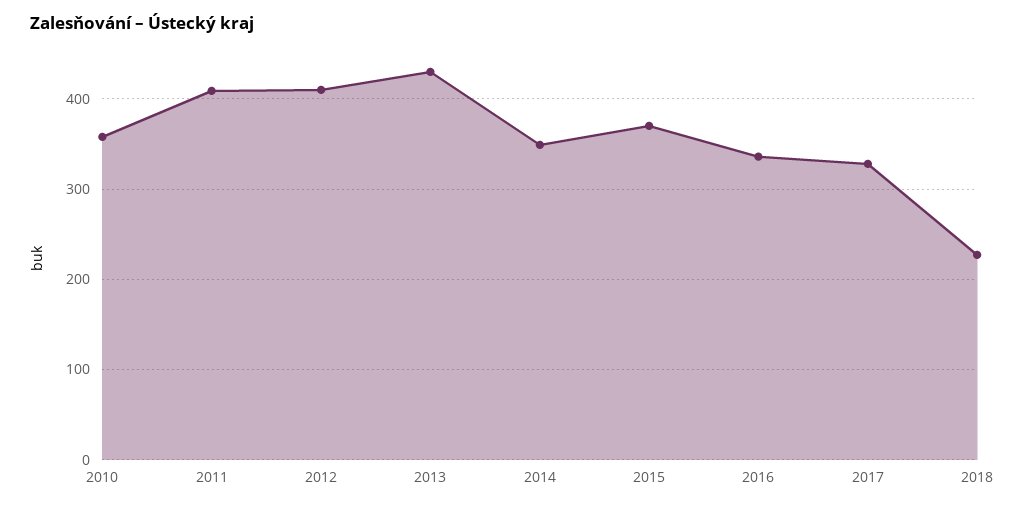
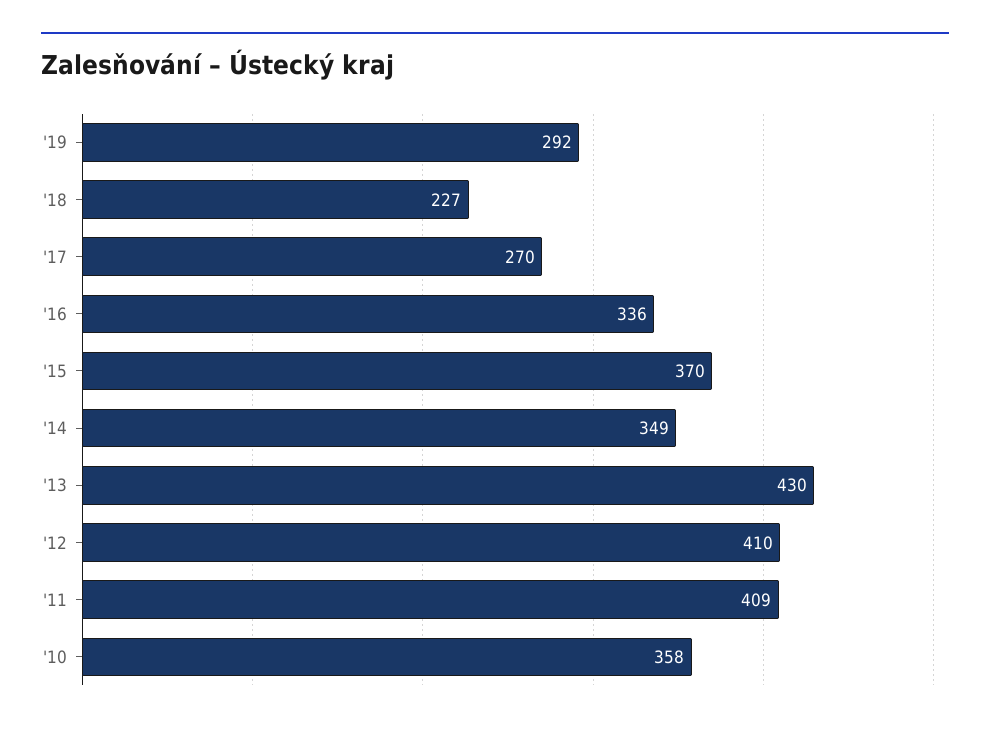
2017: 330 -> 270
'19: none -> 292

